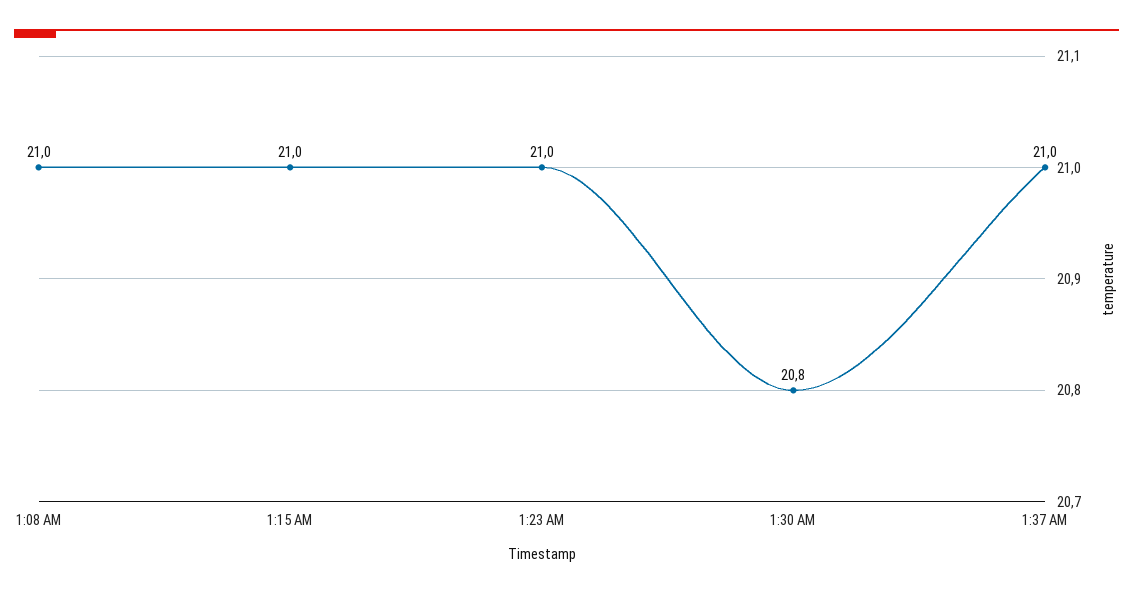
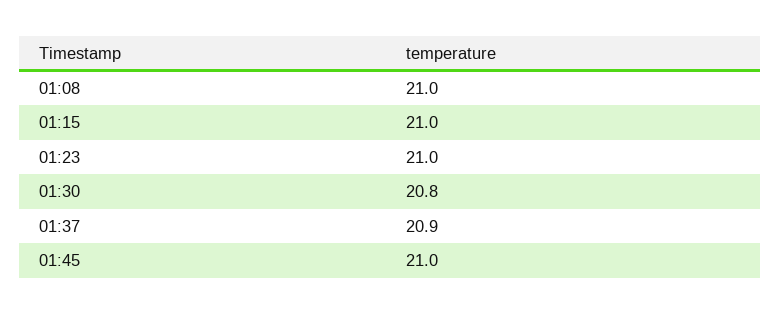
1:37 AM: 21 -> 20.9
01:45: none -> 21

